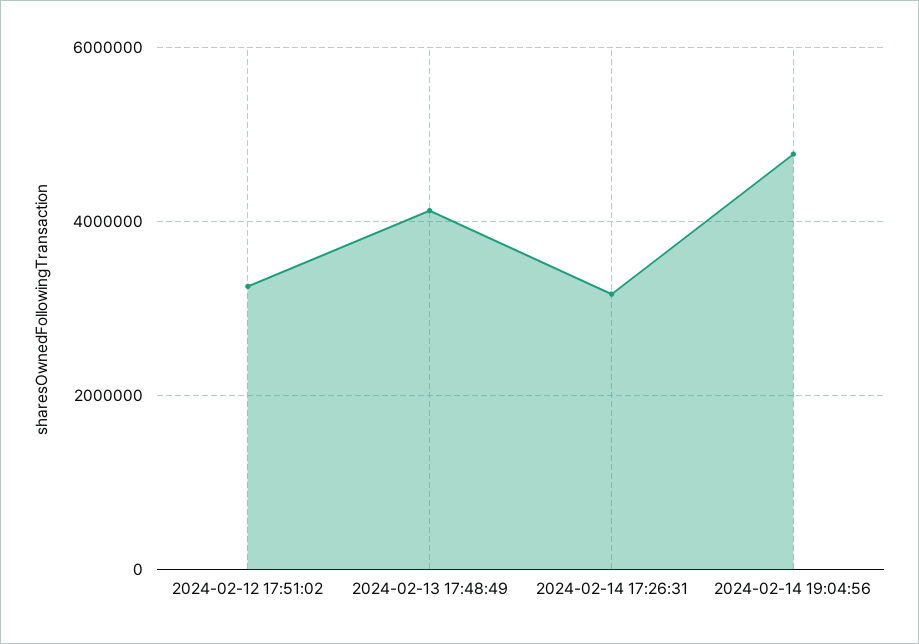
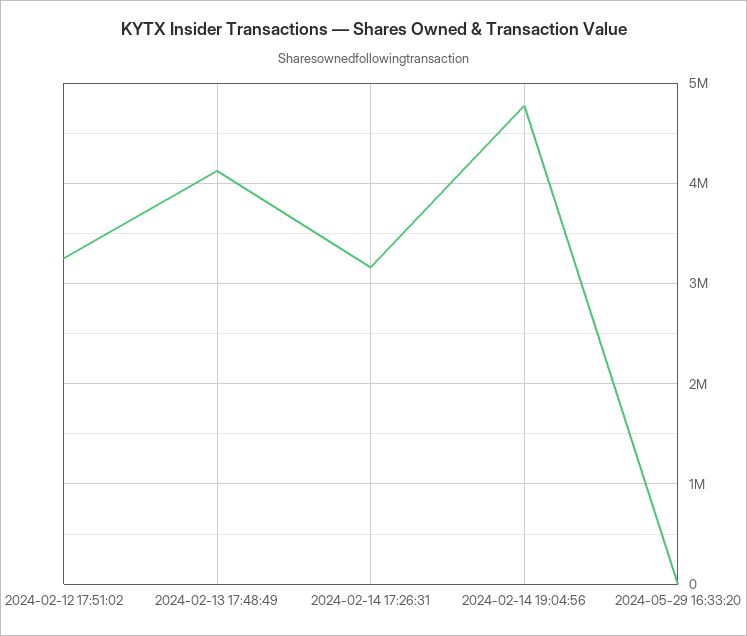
2024-05-29 16:33:20: none -> 0

